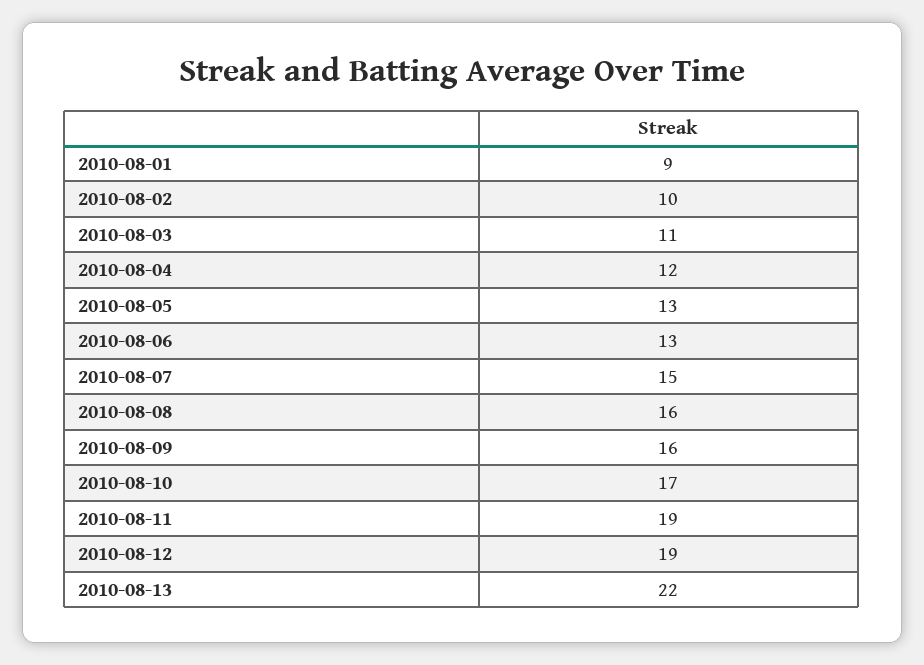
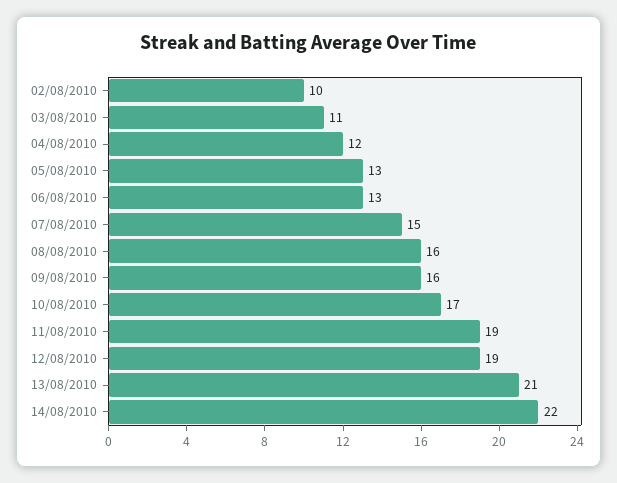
2010-08-01: 9 -> none
2010-08-13: 22 -> 21
14/08/2010: none -> 22

